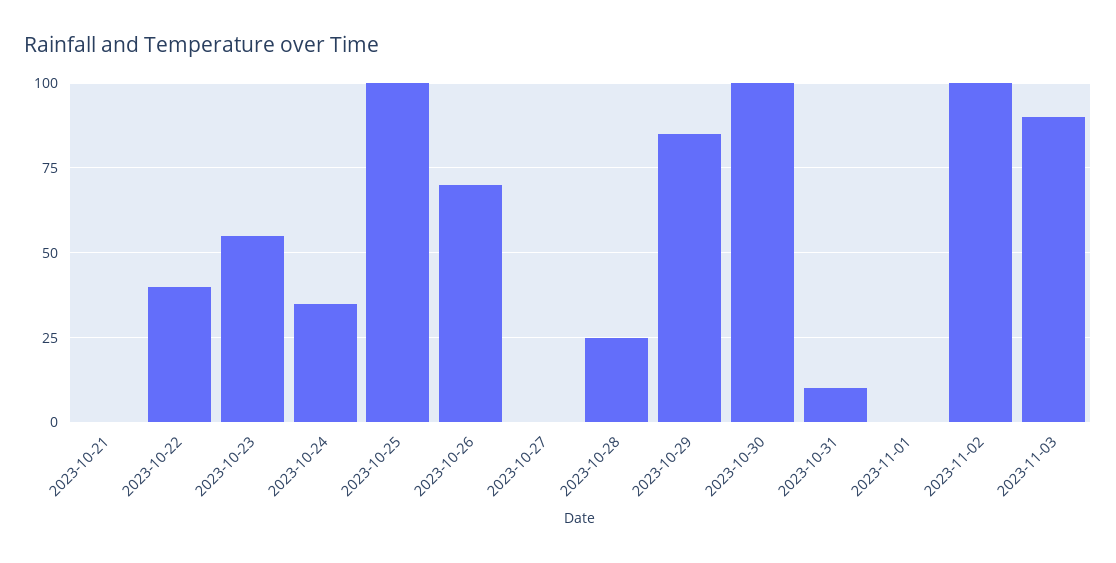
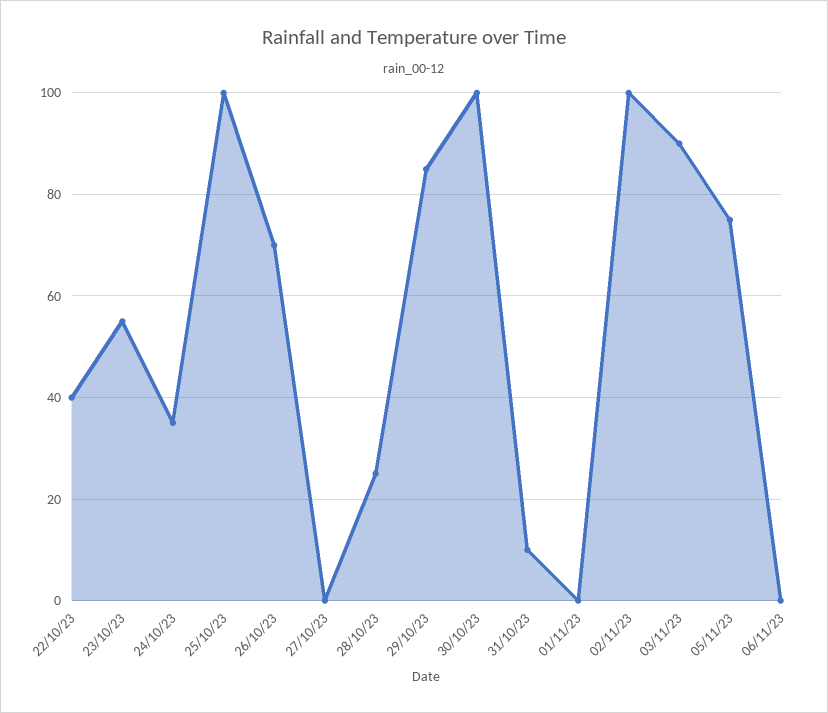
2023-10-21: 0 -> none
05/11/23: none -> 75
06/11/23: none -> 0

